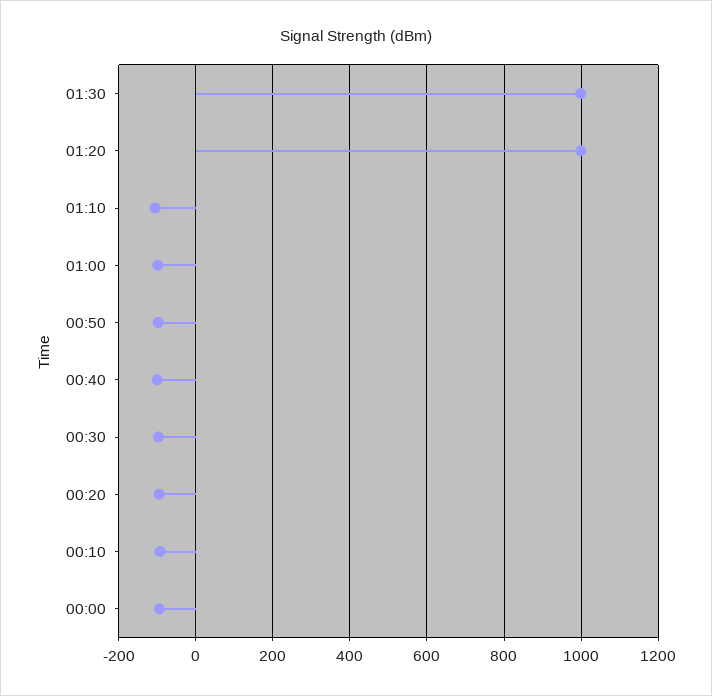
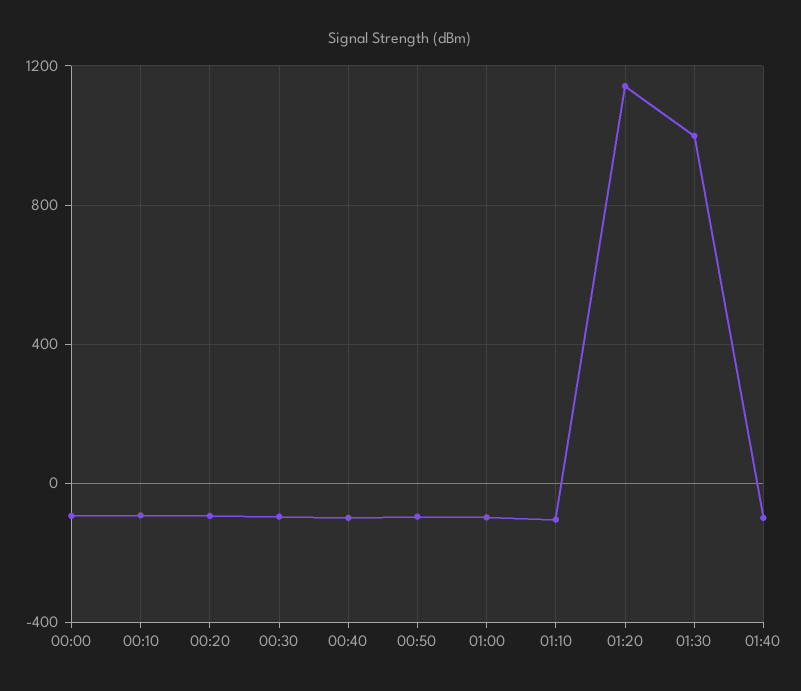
01:20: 1000 -> 1150
01:40: none -> -100

